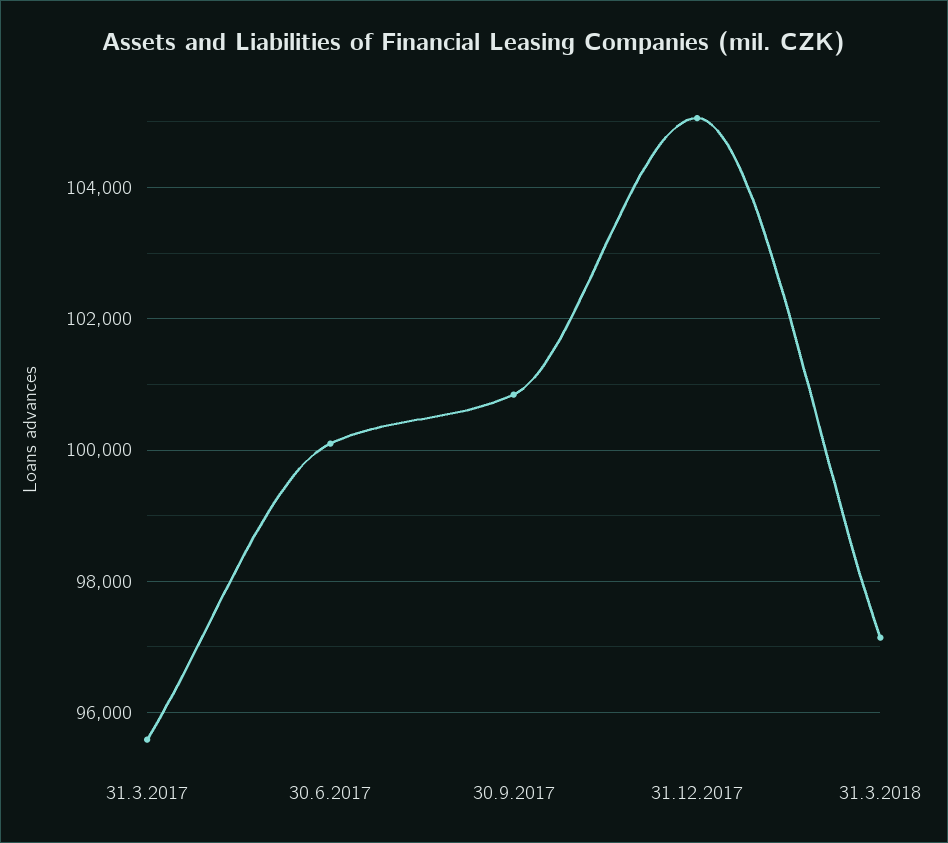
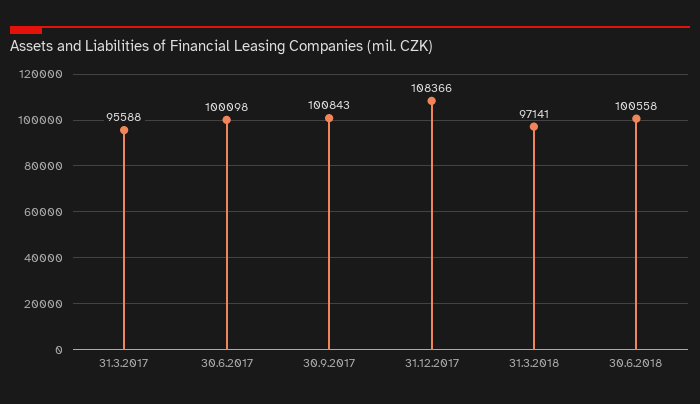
31.12.2017: 105000 -> 108366
30.6.2018: none -> 100558

